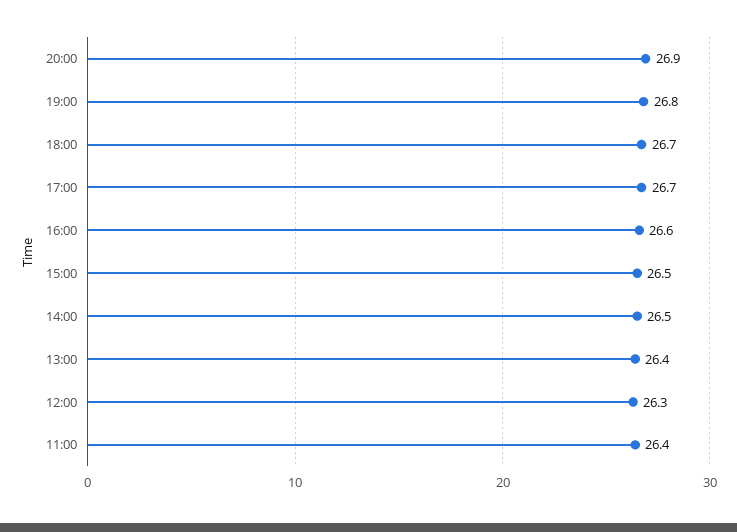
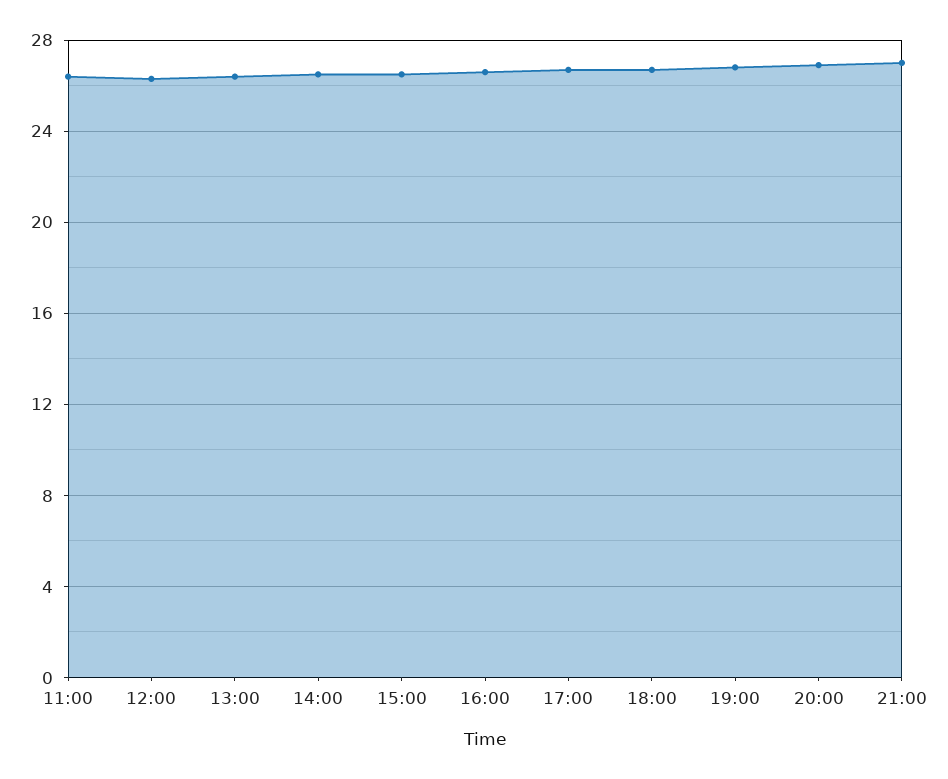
21:00: none -> 27

